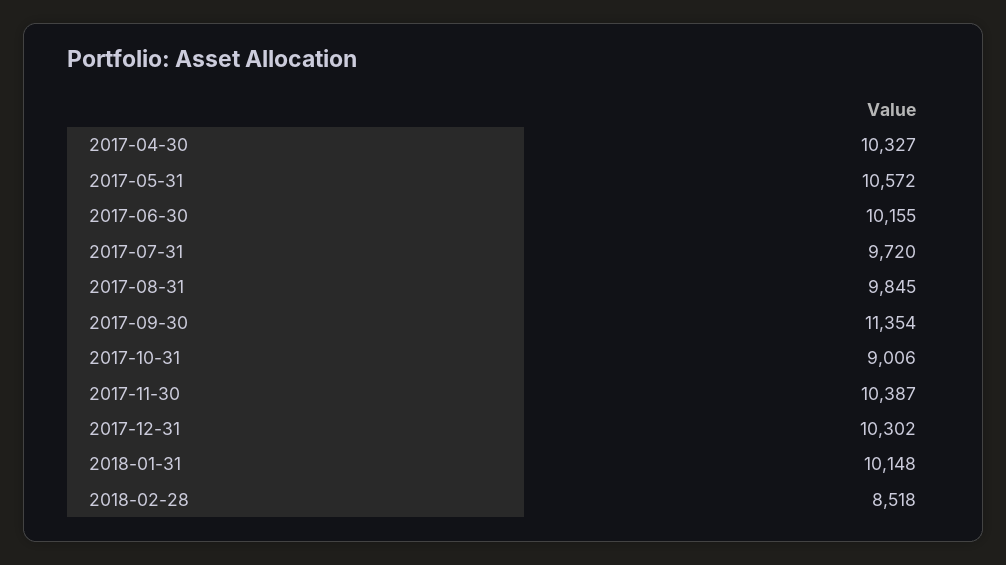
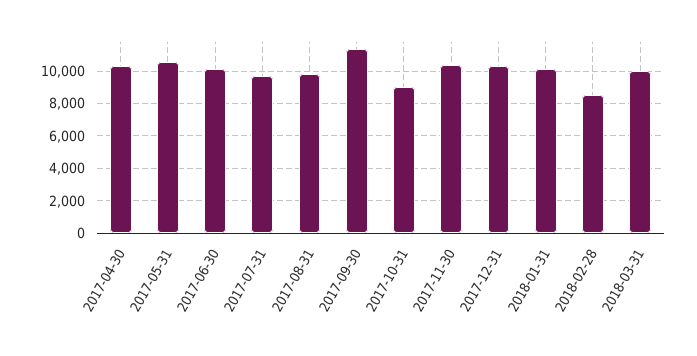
2018-03-31: none -> 10000

